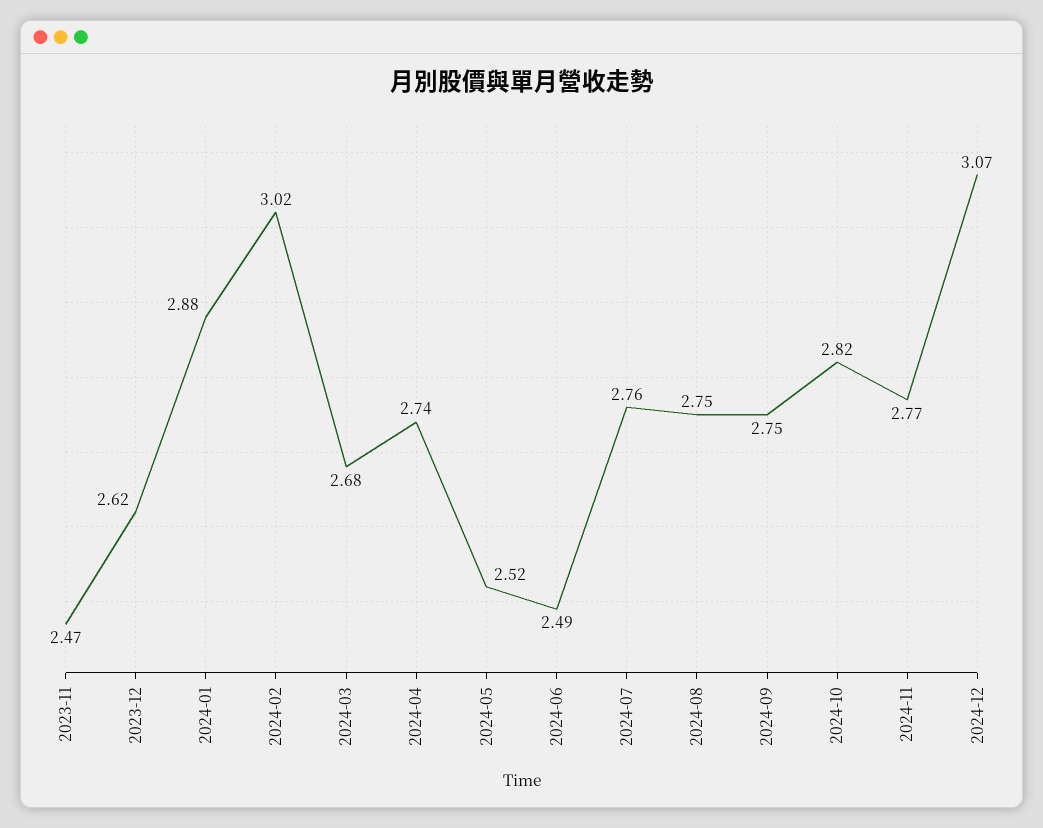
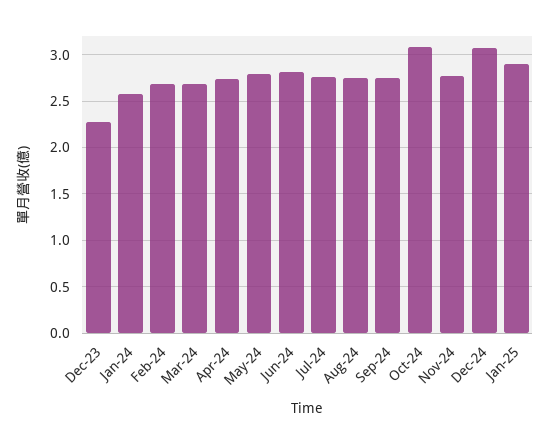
2023-11: 2.47 -> none
2023-12: 2.62 -> 2.3
2024-01: 2.88 -> 2.6
2024-02: 3.02 -> 2.7
2024-05: 2.52 -> 2.8
2024-06: 2.49 -> 2.8
2024-10: 2.82 -> 3.1
Jan-25: none -> 2.9

